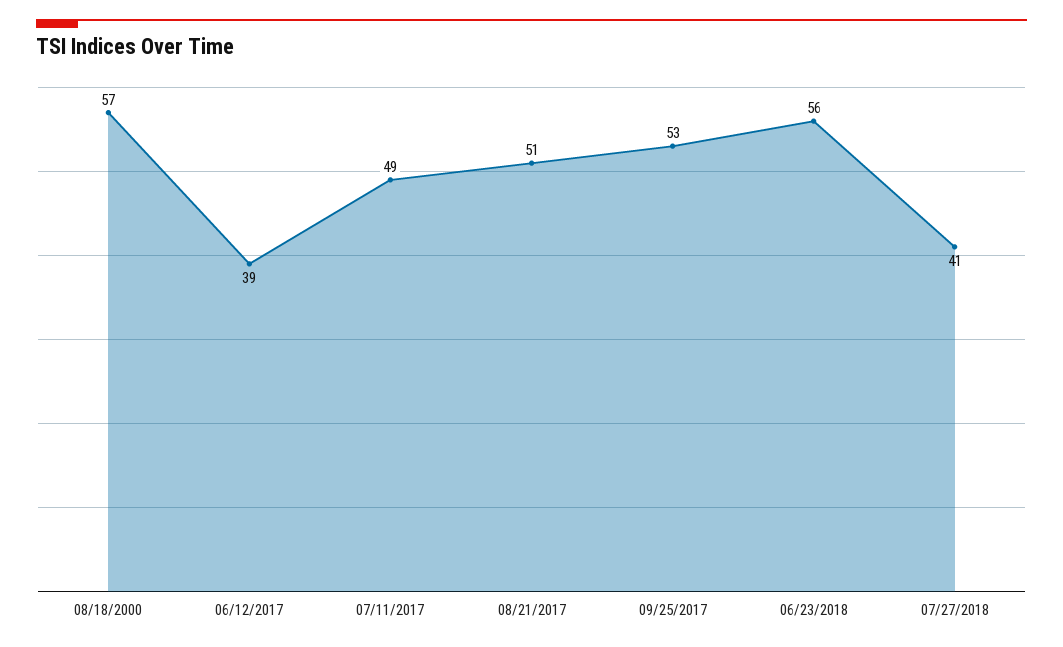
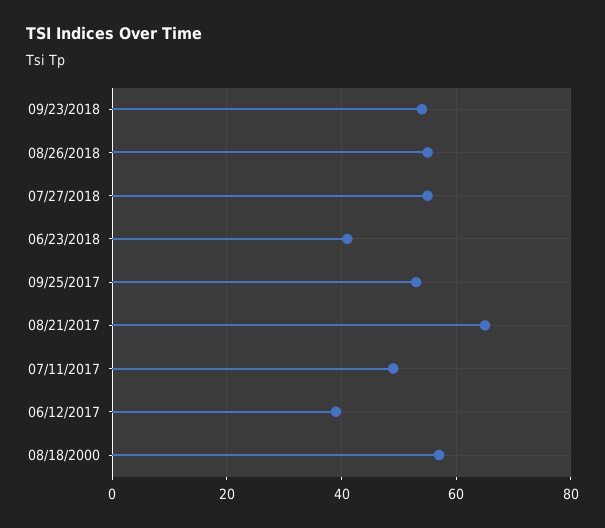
08/21/2017: 51 -> 65
06/23/2018: 56 -> 40
07/27/2018: 41 -> 55
09/23/2018: none -> 55
08/26/2018: none -> 55

